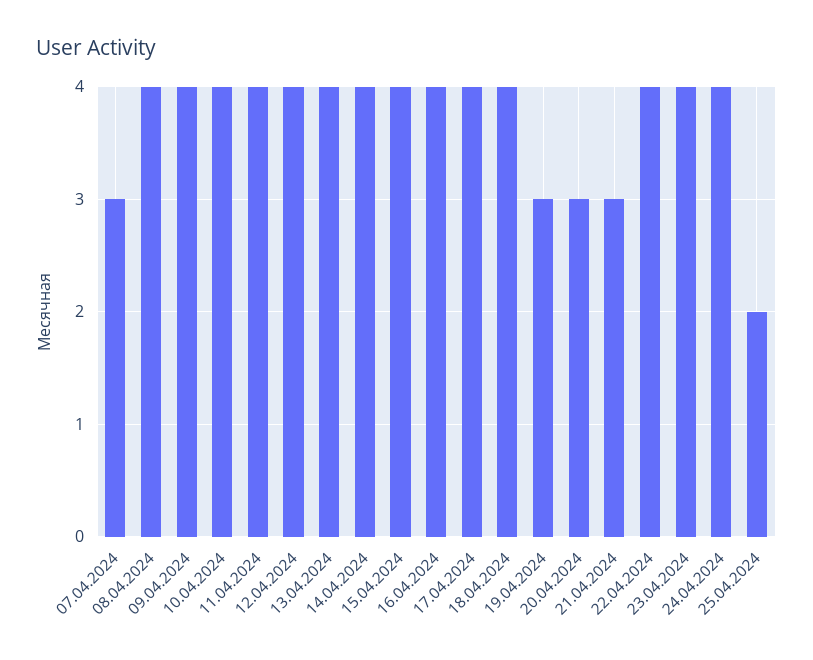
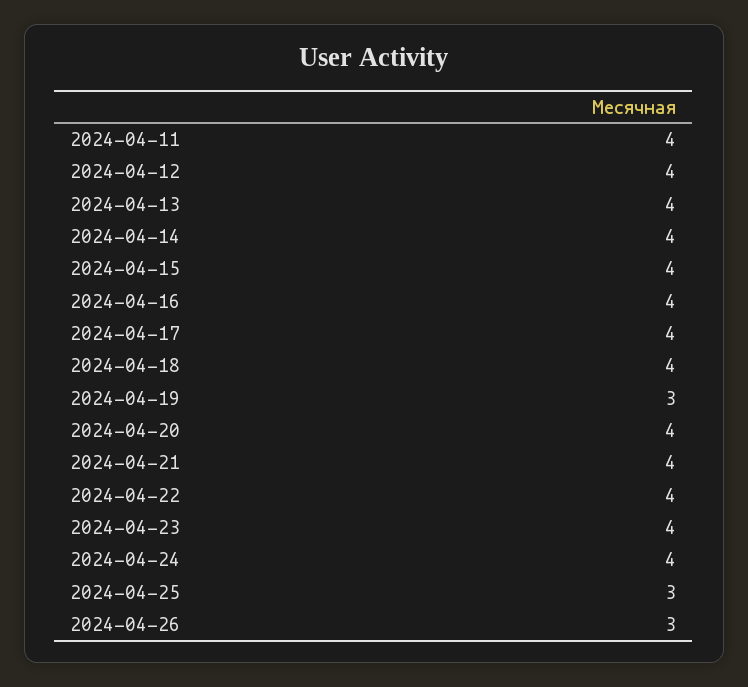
07.04.2024: 3 -> none
08.04.2024: 4 -> none
09.04.2024: 4 -> none
10.04.2024: 4 -> none
20.04.2024: 3 -> 4
21.04.2024: 3 -> 4
25.04.2024: 2 -> 3
2024-04-26: none -> 3

